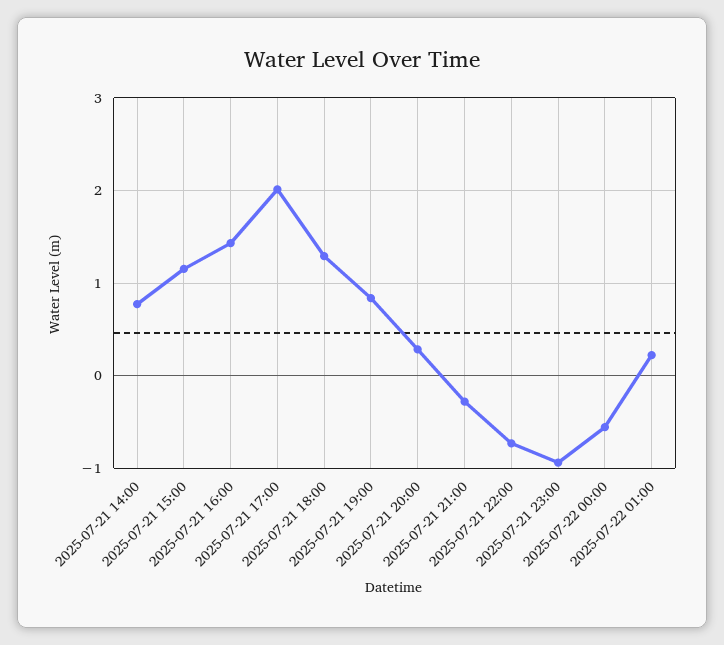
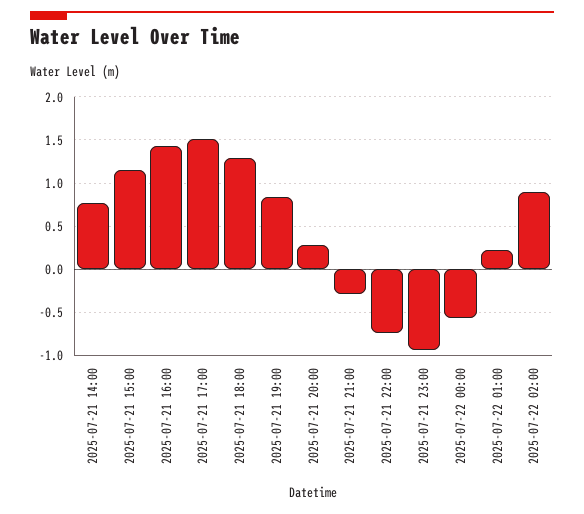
2025-07-21 17:00: 2 -> 1.5
2025-07-22 02:00: none -> 0.9

